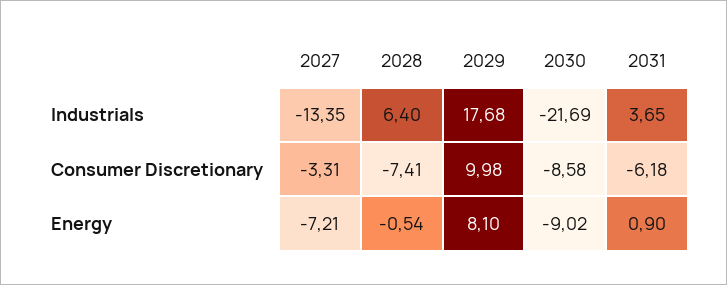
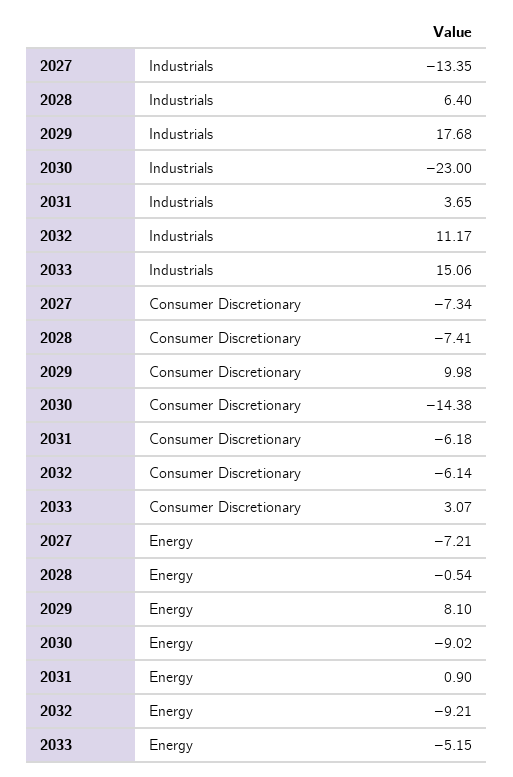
2030, Industrials: -21.69 -> -23
2027, Consumer Discretionary: -3.31 -> -7.34
2030, Consumer Discretionary: -8.58 -> -14.38
2032, Industrials: none -> 11.17
2033, Industrials: none -> 15.06
2032, Consumer Discretionary: none -> -6.14
2033, Consumer Discretionary: none -> 3.07
2032, Energy: none -> -9.21
2033, Energy: none -> -5.15

